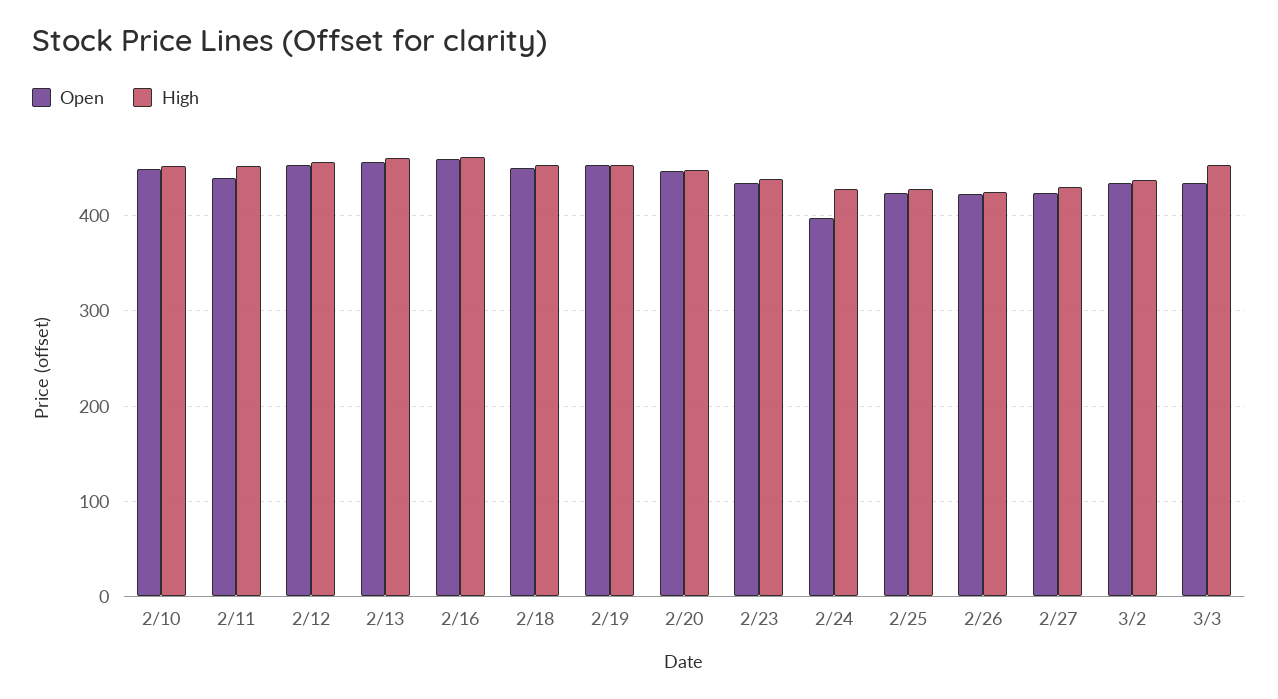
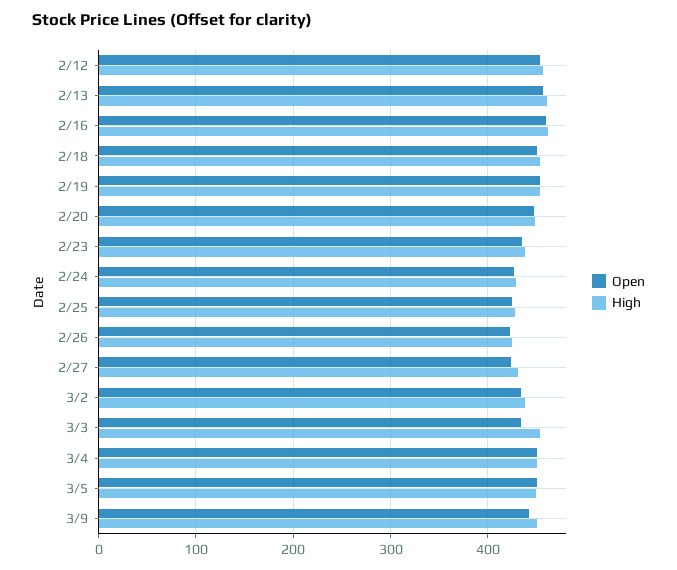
Open, 2/10: 450 -> none
High, 2/10: 450 -> none
Open, 2/11: 440 -> none
High, 2/11: 450 -> none
Open, 2/24: 400 -> 430
Open, 3/4: none -> 450
High, 3/4: none -> 450
Open, 3/5: none -> 450
High, 3/5: none -> 450
Open, 3/9: none -> 440
High, 3/9: none -> 450

